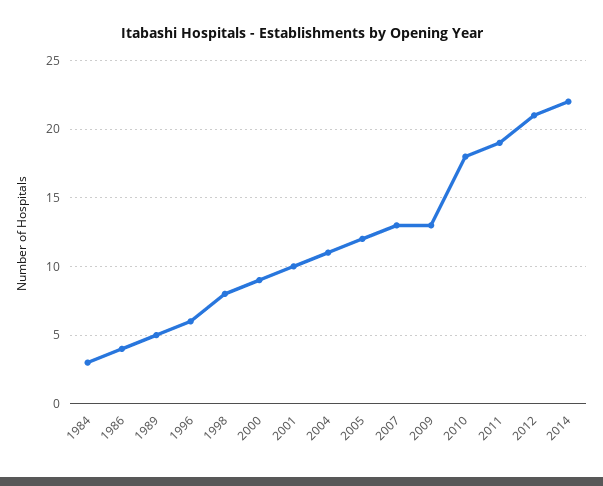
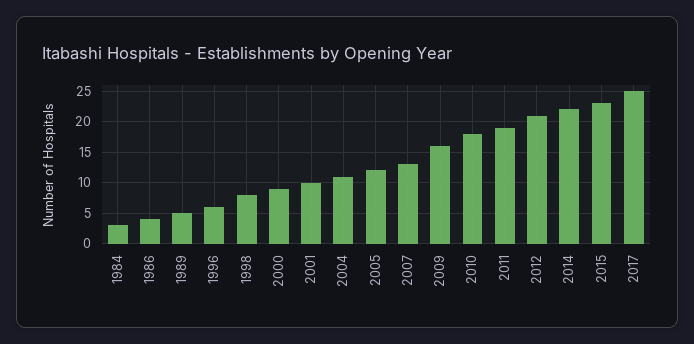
2009: 13 -> 16
2015: none -> 23
2017: none -> 25

